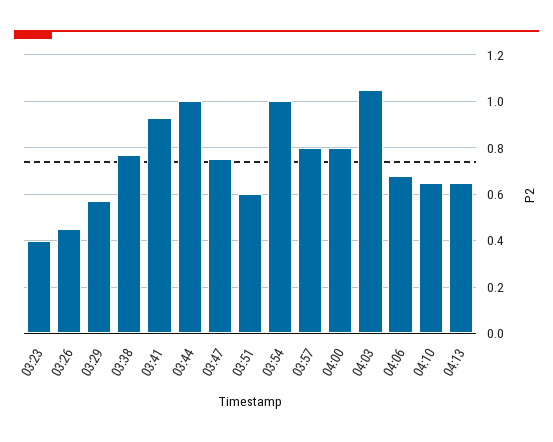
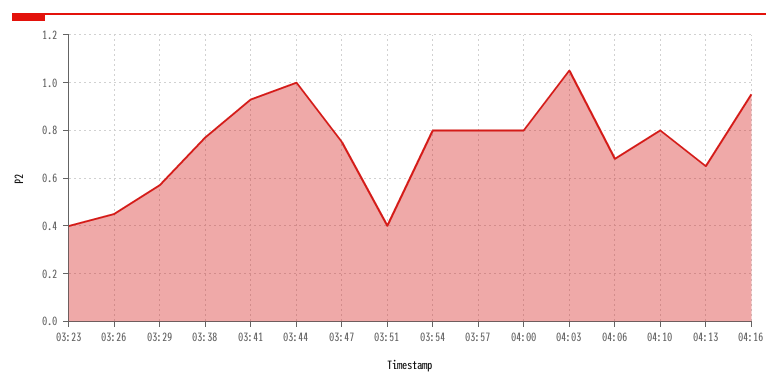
03:51: 0.6 -> 0.4
03:54: 1 -> 0.8
04:10: 0.65 -> 0.8
04:16: none -> 0.95

